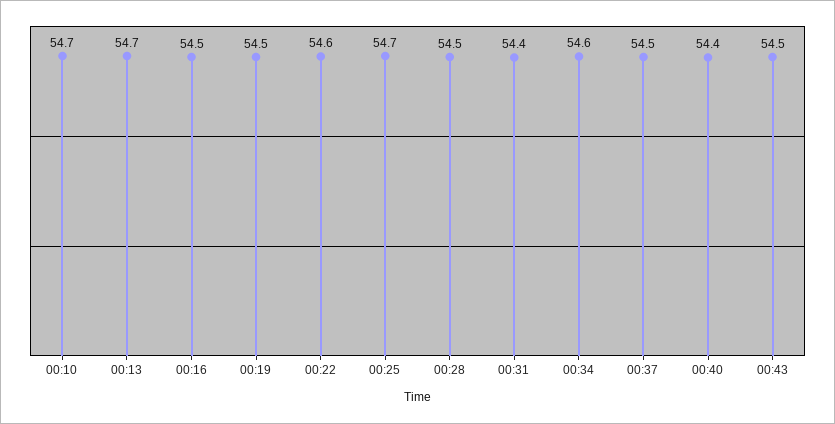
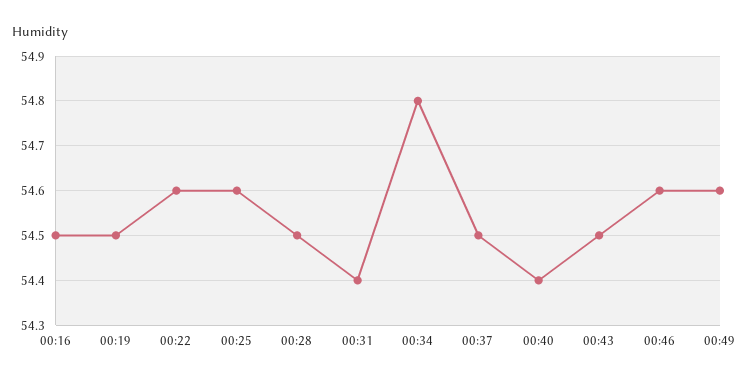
00:10: 54.7 -> none
00:13: 54.7 -> none
00:25: 54.7 -> 54.6
00:34: 54.6 -> 54.8
00:46: none -> 54.6
00:49: none -> 54.6

